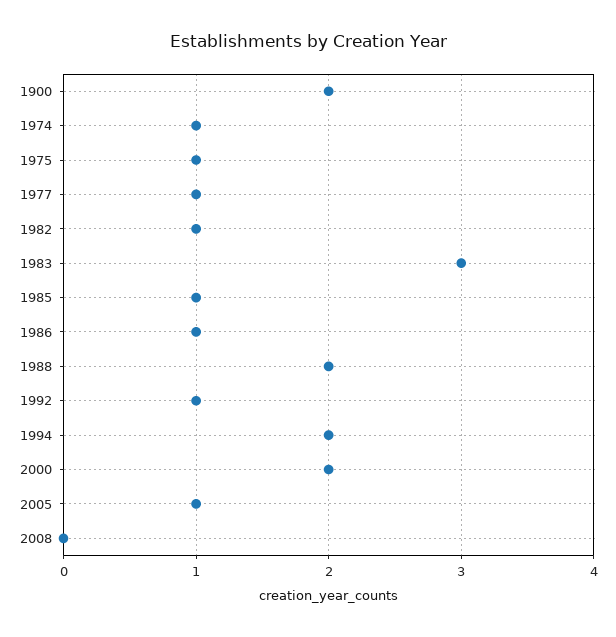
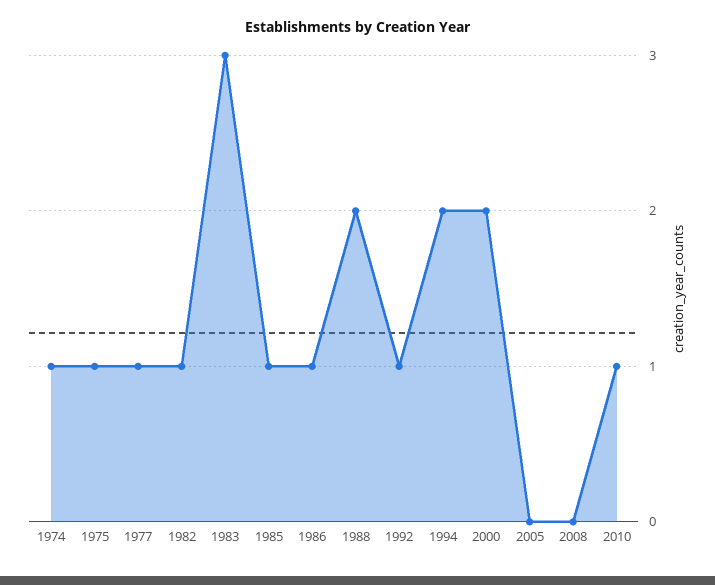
1900: 2 -> none
2005: 1 -> 0
2010: none -> 1

